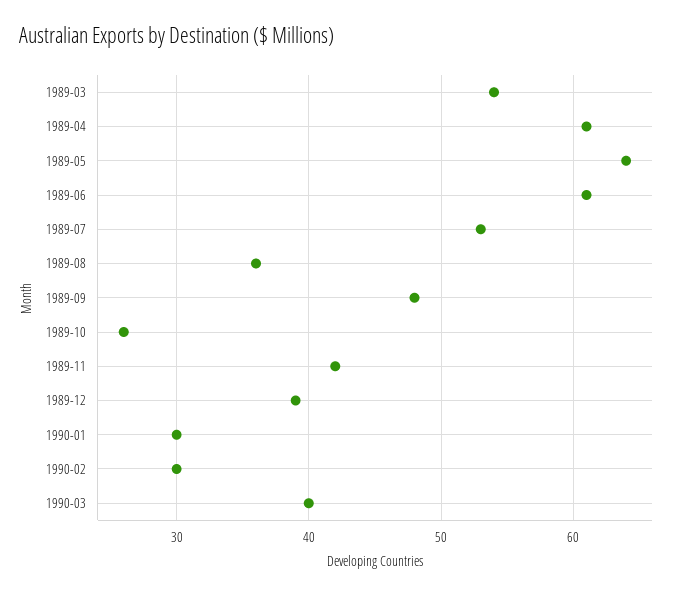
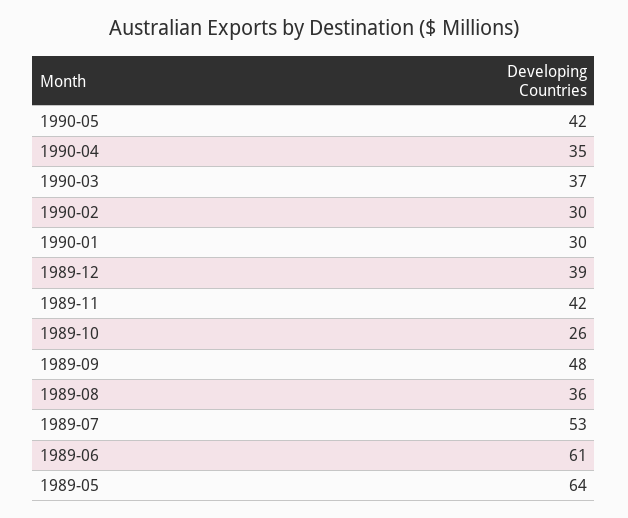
1989-03: 54 -> none
1989-04: 61 -> none
1990-03: 40 -> 37
1990-05: none -> 42
1990-04: none -> 35

